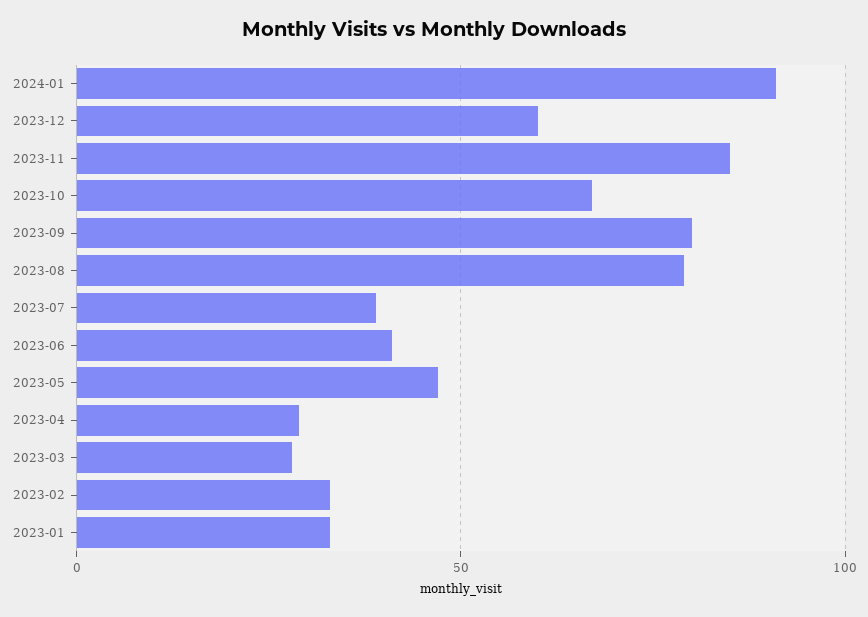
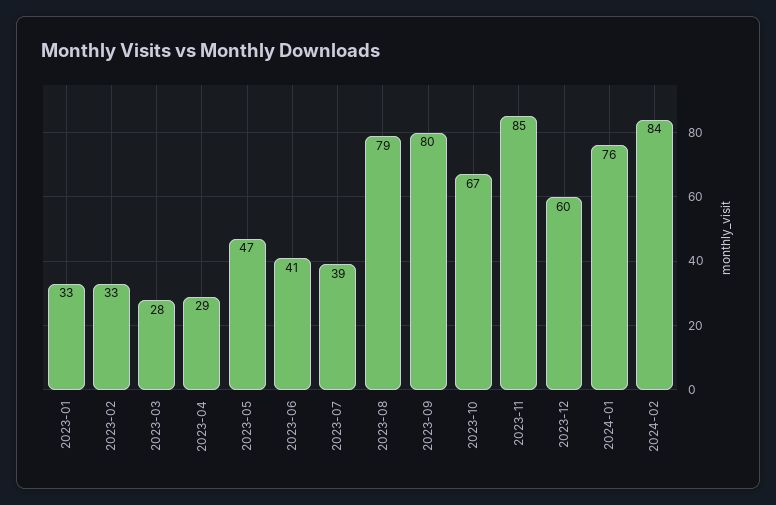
2024-01: 90 -> 76
2024-02: none -> 84

